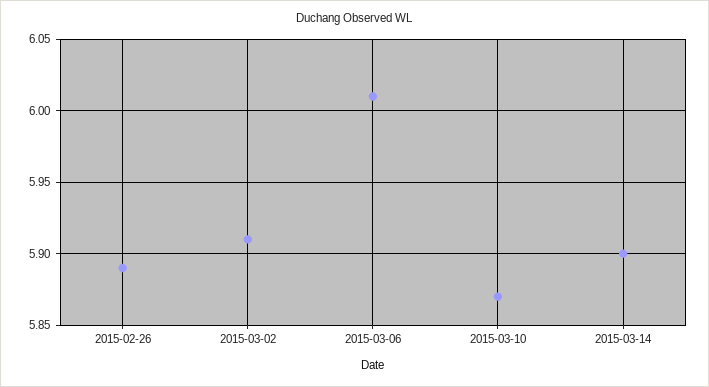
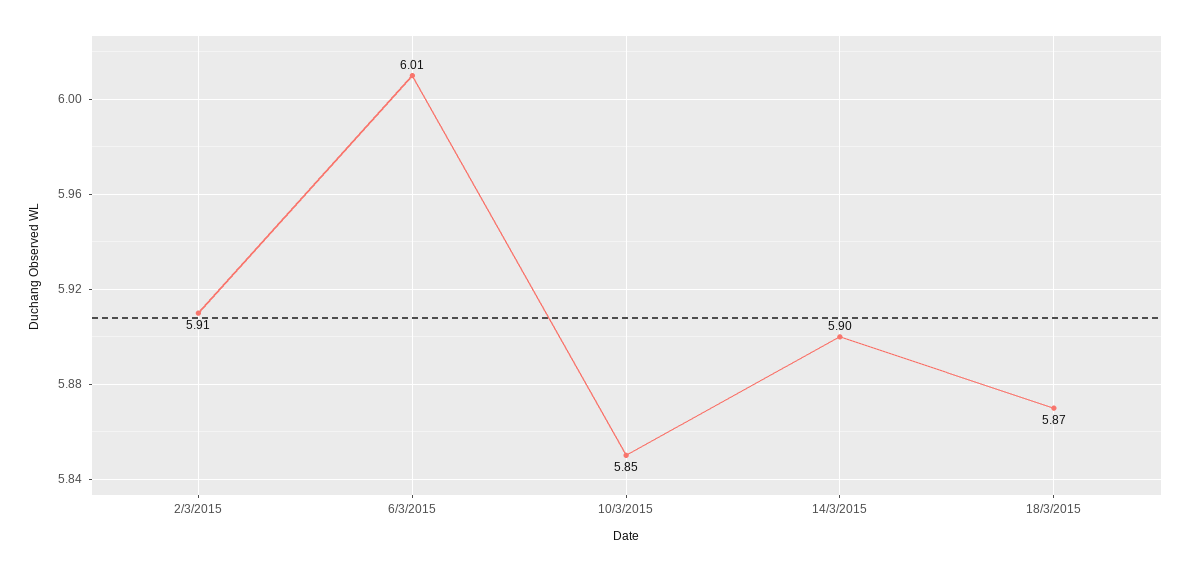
2015-02-26: 5.89 -> none
2015-03-10: 5.87 -> 5.85
18/3/2015: none -> 5.87

